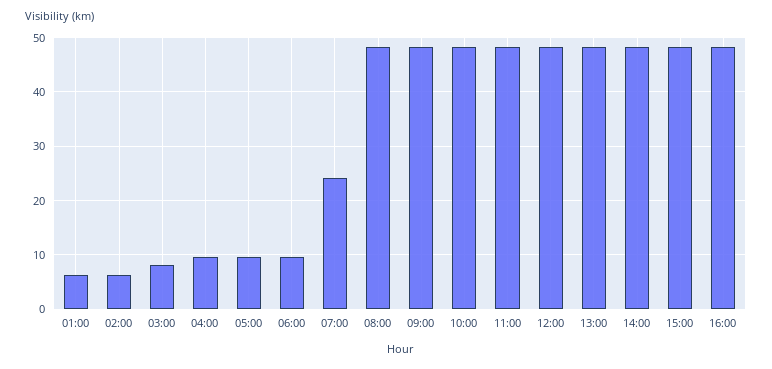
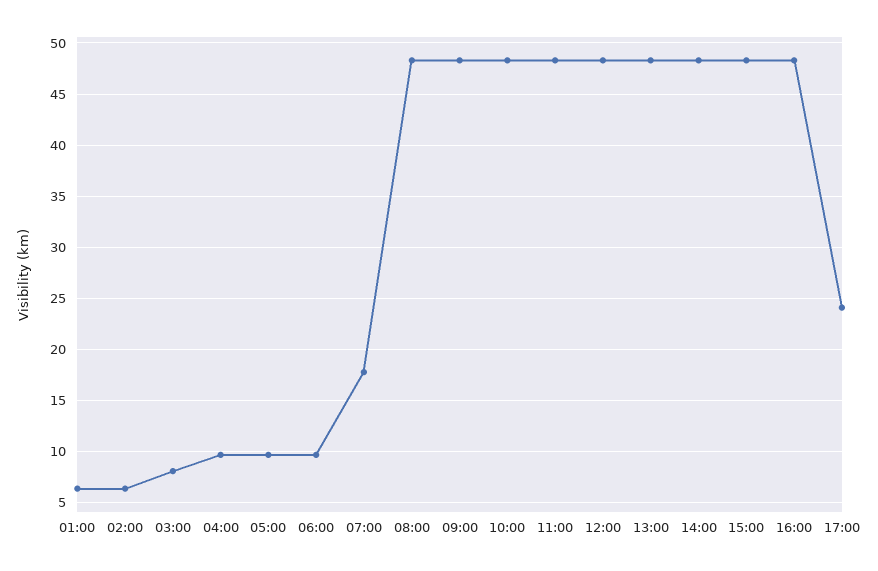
07:00: 24 -> 18
17:00: none -> 24

